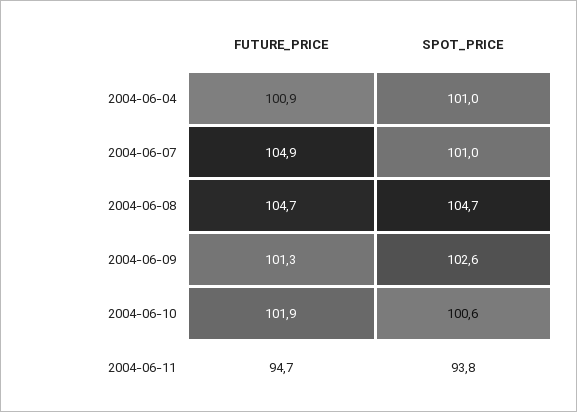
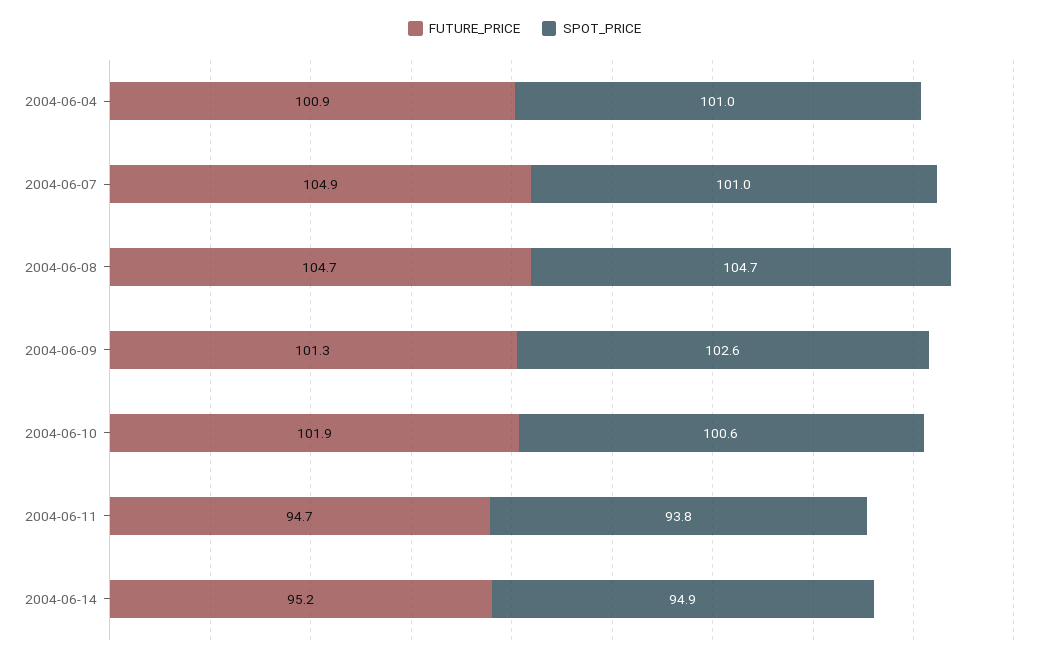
FUTURE_PRICE, 2004-06-14: none -> 95.2
SPOT_PRICE, 2004-06-14: none -> 94.9

